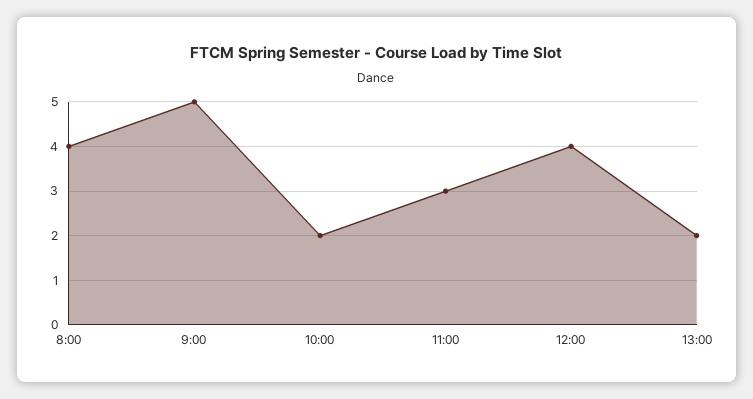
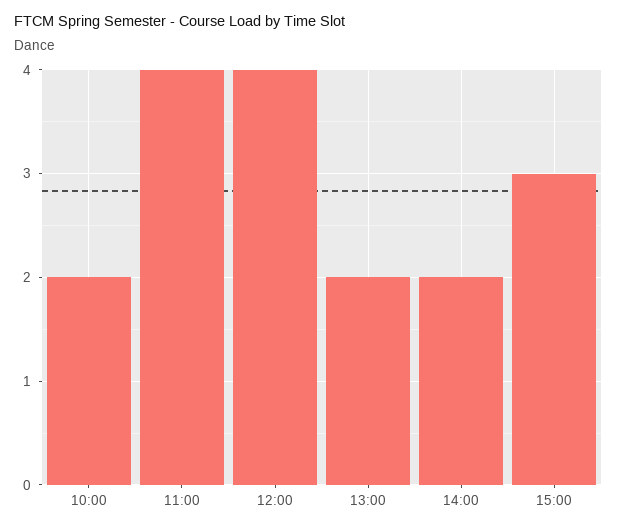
8:00: 4 -> none
9:00: 5 -> none
11:00: 3 -> 4
14:00: none -> 2
15:00: none -> 3

